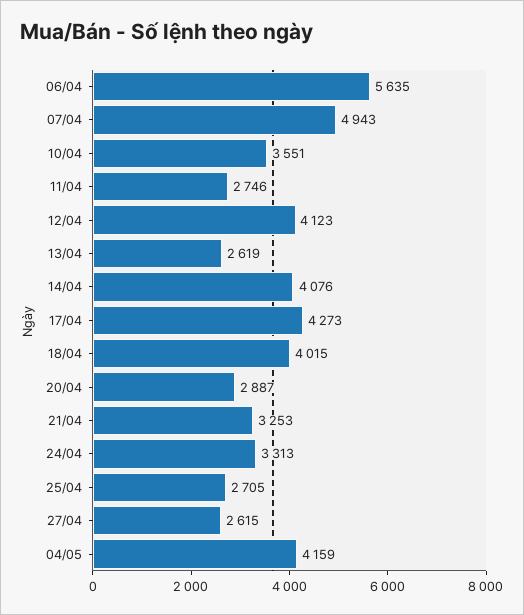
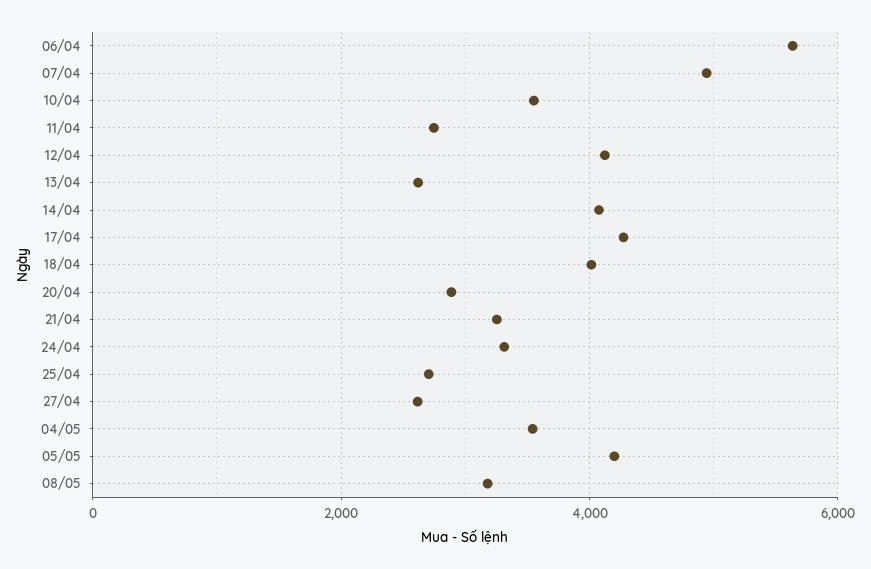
04/05: 4159 -> 3600
05/05: none -> 4200
08/05: none -> 3200

